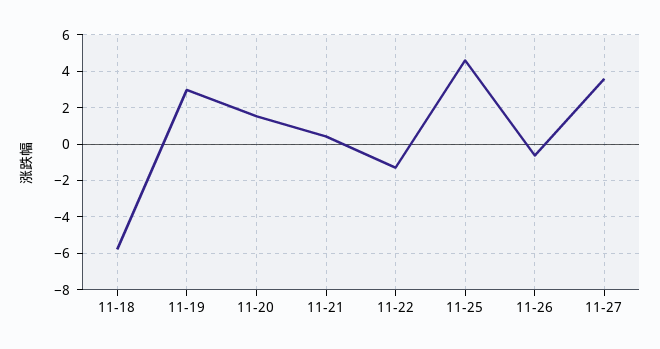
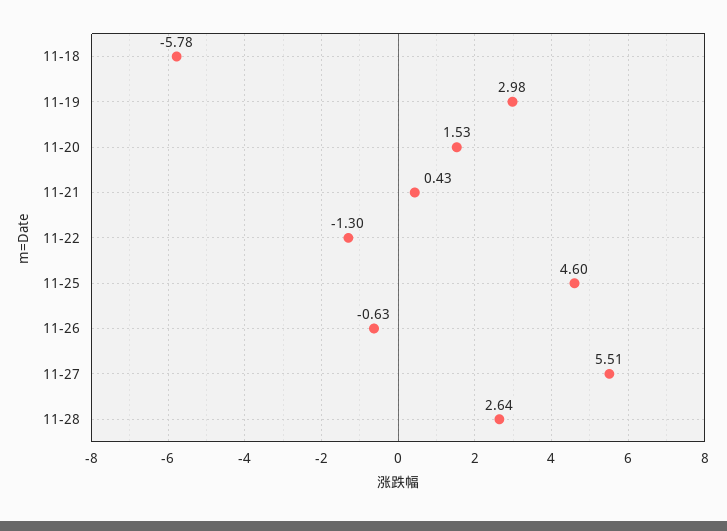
11-27: 3.5 -> 5.51
11-28: none -> 2.64

